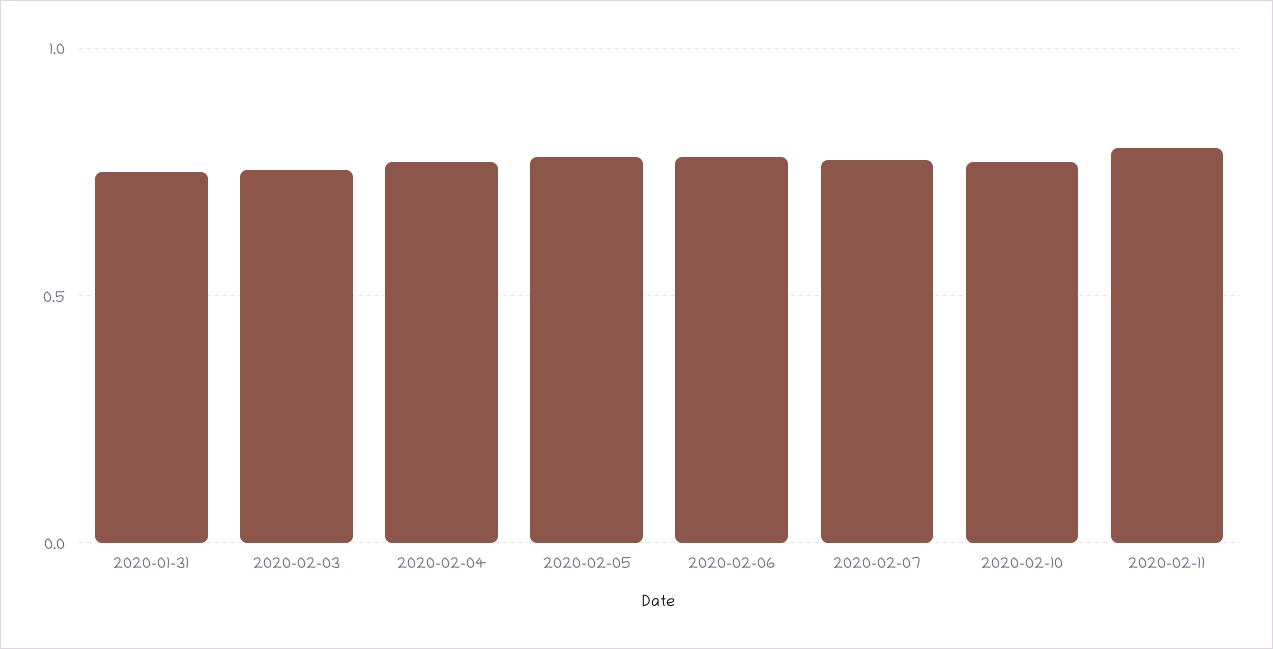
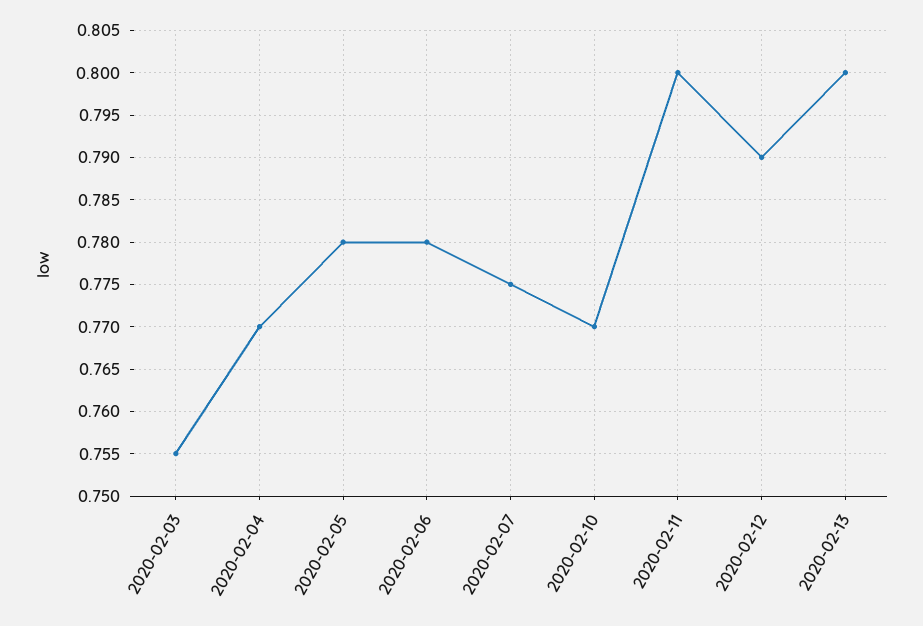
2020-01-31: 0.75 -> none
2020-02-12: none -> 0.79
2020-02-13: none -> 0.8

